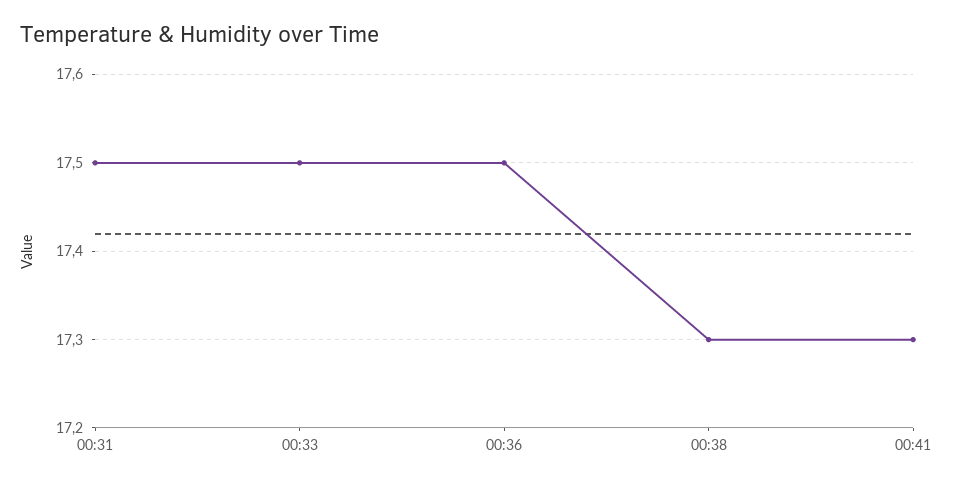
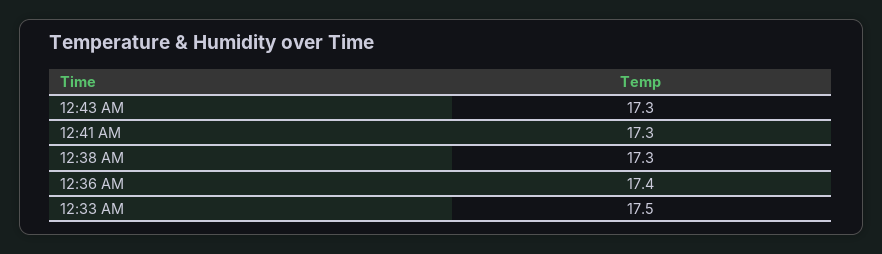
00:31: 17.5 -> none
00:36: 17.5 -> 17.4
12:43 AM: none -> 17.3

